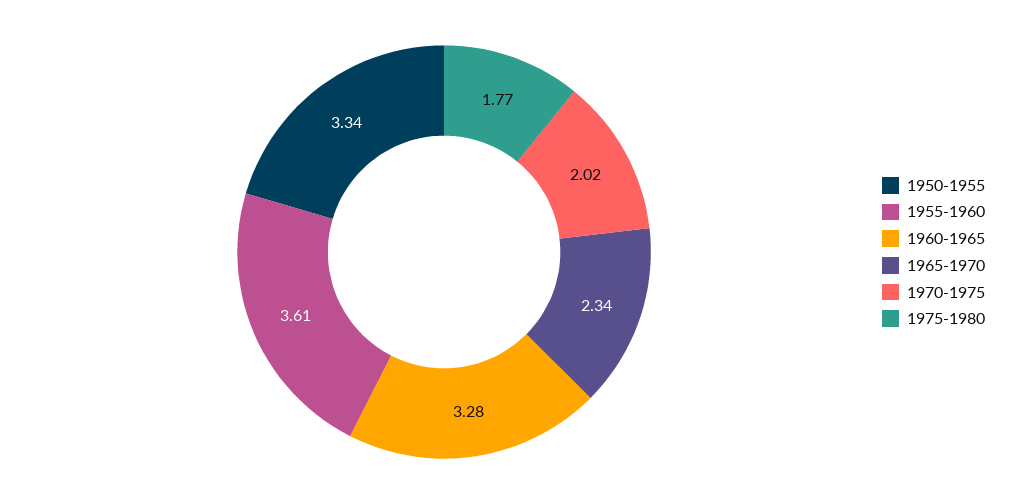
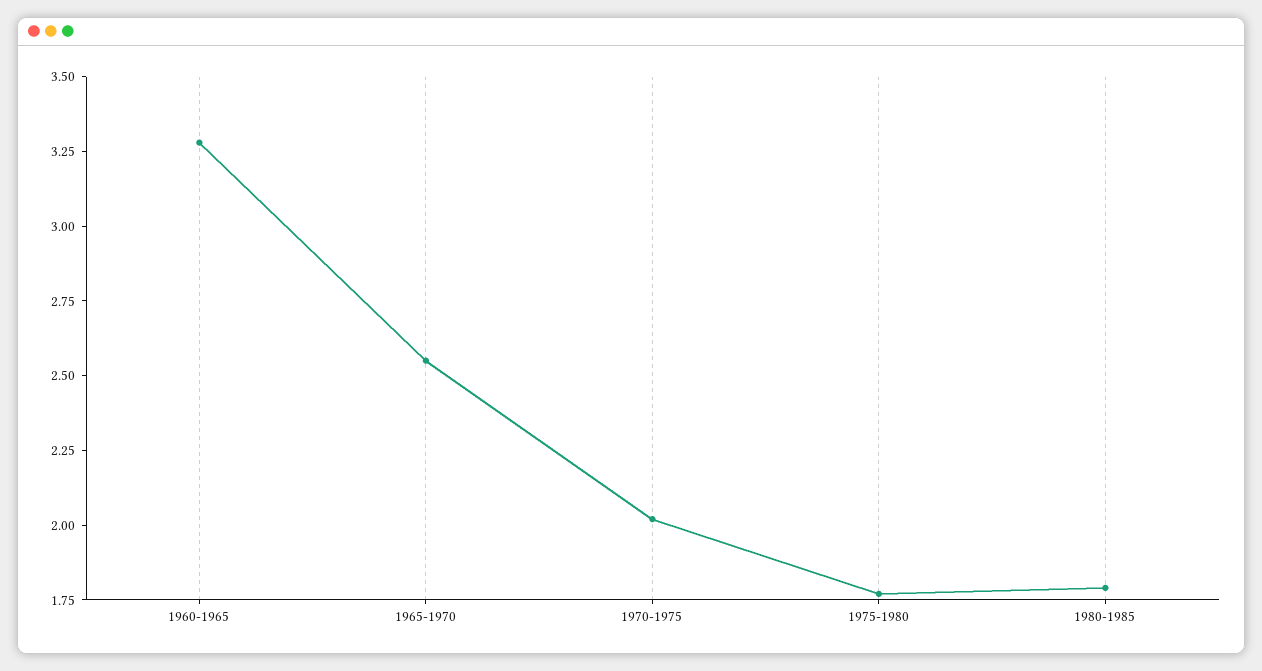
1950-1955: 3.34 -> none
1955-1960: 3.61 -> none
1965-1970: 2.34 -> 2.55
1980-1985: none -> 1.8

